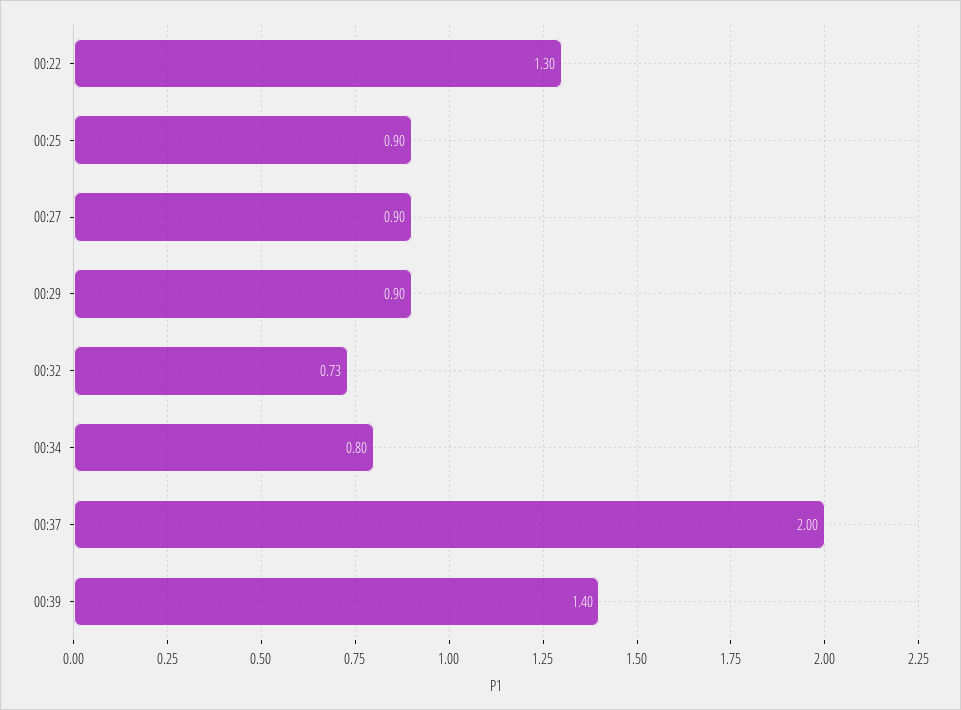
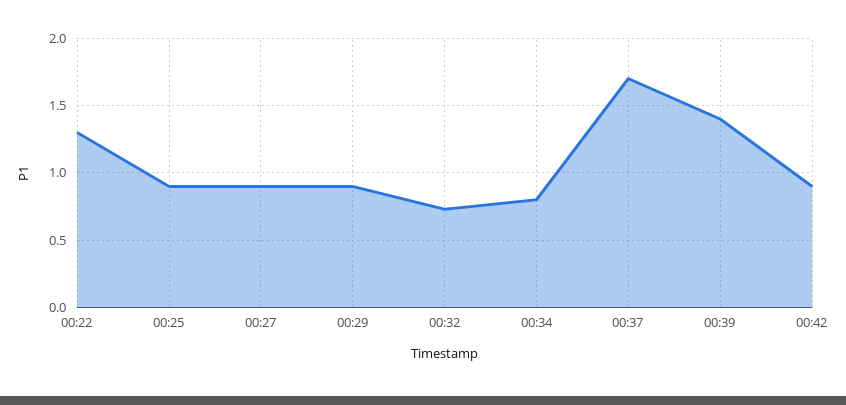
00:37: 2 -> 1.7
00:42: none -> 0.9

